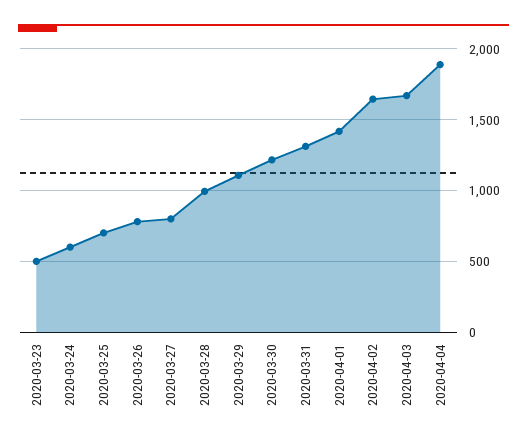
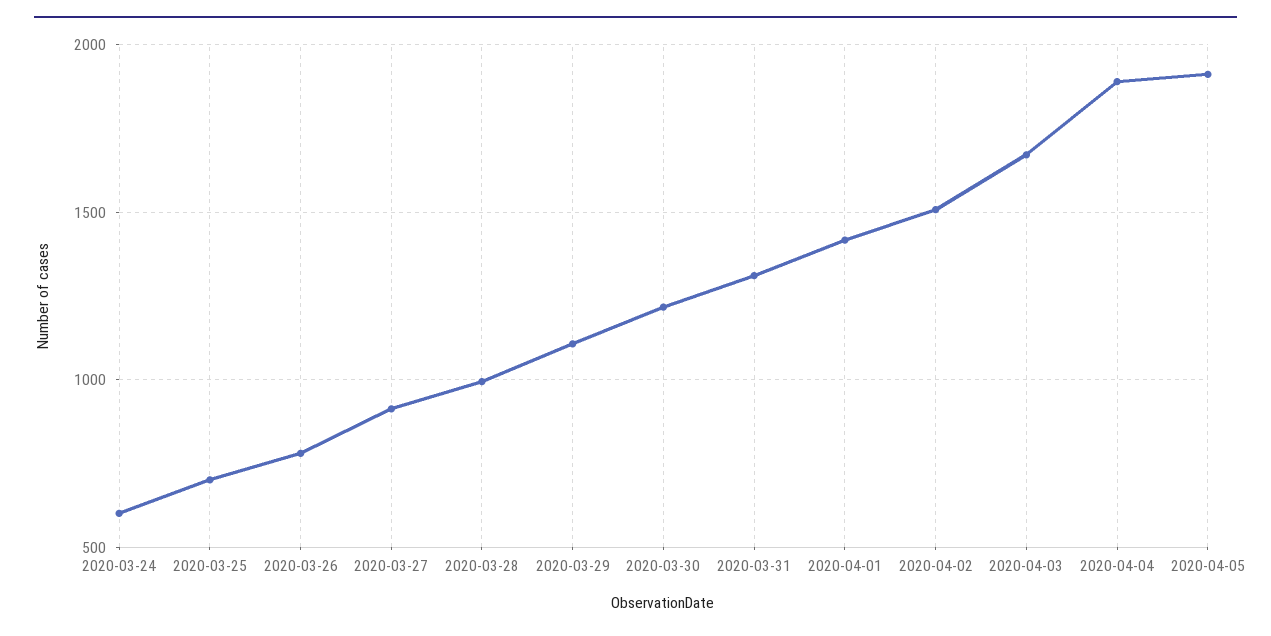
2020-03-23: 500 -> none
2020-03-27: 800 -> 900
2020-04-02: 1650 -> 1500
2020-04-05: none -> 1900

